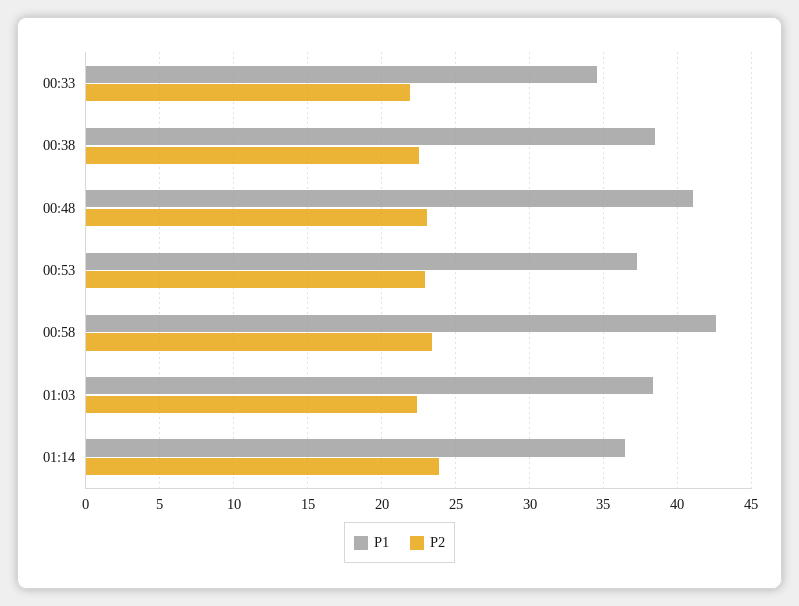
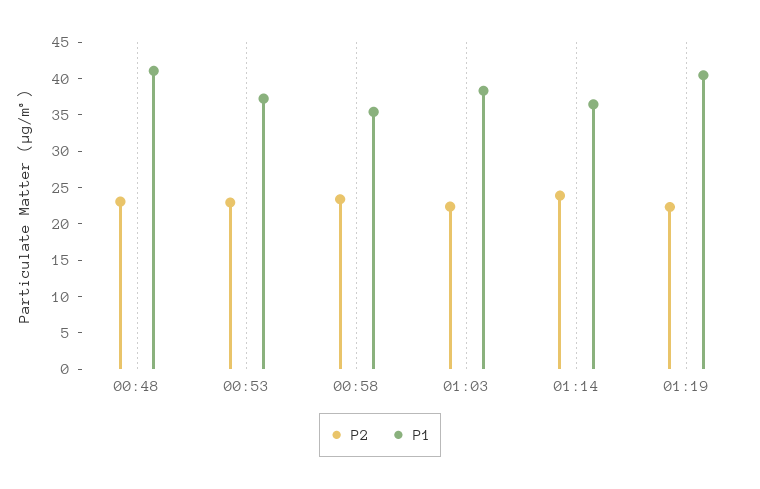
P1, 00:33: 34.5 -> none
P2, 00:33: 22 -> none
P1, 00:38: 38.5 -> none
P2, 00:38: 22.5 -> none
P1, 00:58: 42.5 -> 35
P2, 01:19: none -> 22.5
P1, 01:19: none -> 40

